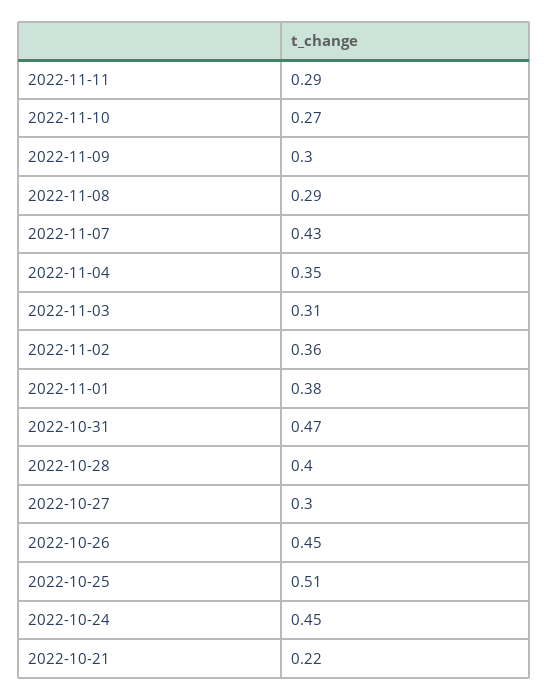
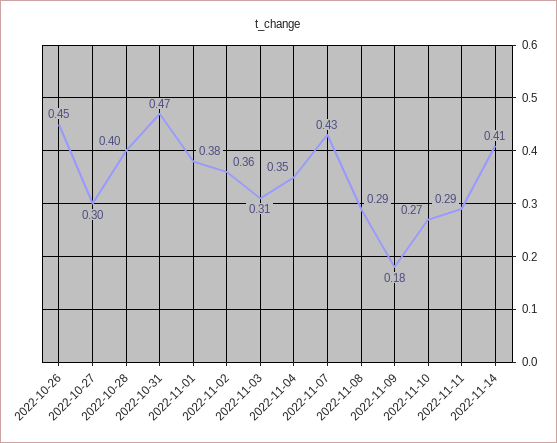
2022-11-09: 0.3 -> 0.18
2022-10-25: 0.51 -> none
2022-10-24: 0.45 -> none
2022-10-21: 0.22 -> none
2022-11-14: none -> 0.41

